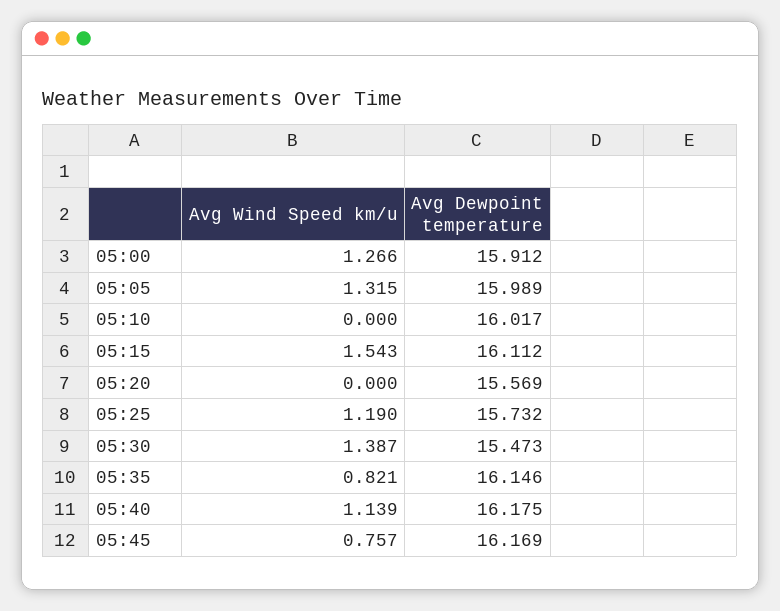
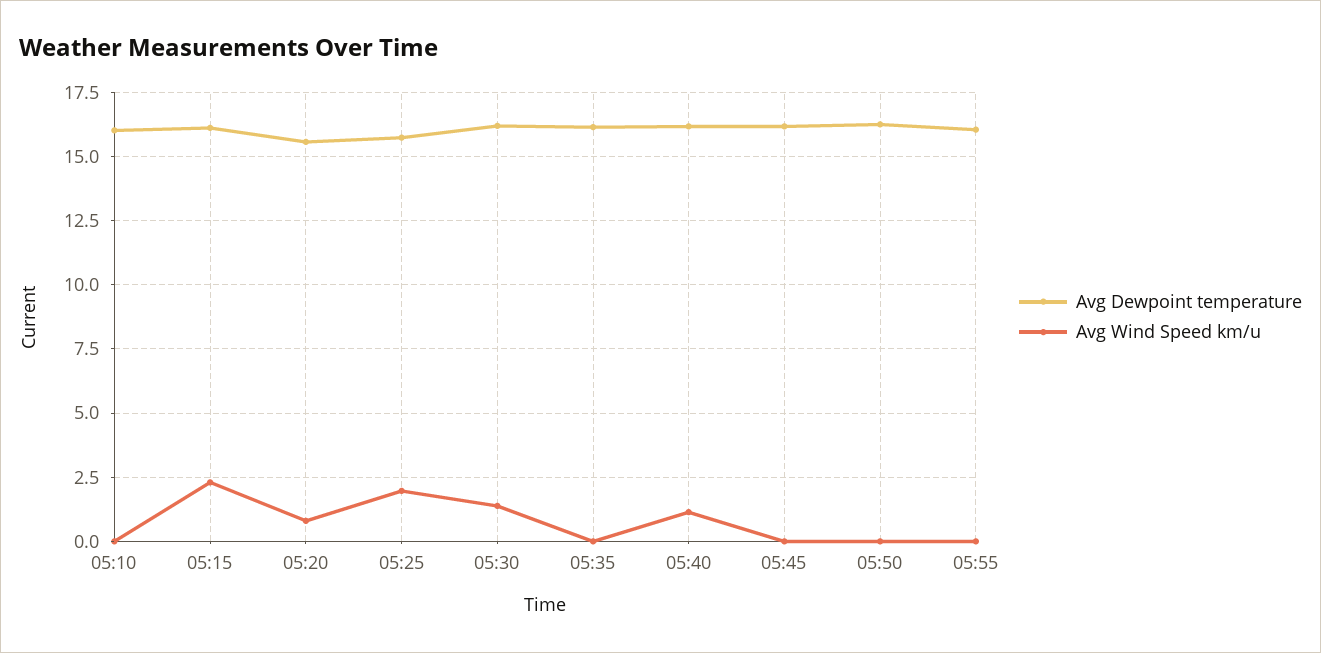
Avg Wind Speed km/u, 05:00: 1.266 -> none
Avg Dewpoint temperature, 05:00: 15.912 -> none
Avg Wind Speed km/u, 05:05: 1.315 -> none
Avg Dewpoint temperature, 05:05: 15.989 -> none
Avg Wind Speed km/u, 05:15: 1.543 -> 2.25
Avg Wind Speed km/u, 05:20: 0 -> 0.75
Avg Wind Speed km/u, 05:25: 1.19 -> 2
Avg Dewpoint temperature, 05:30: 15.473 -> 16.25
Avg Wind Speed km/u, 05:35: 0.821 -> 0
Avg Wind Speed km/u, 05:45: 0.757 -> 0
Avg Dewpoint temperature, 05:50: none -> 16.25
Avg Wind Speed km/u, 05:50: none -> 0
Avg Dewpoint temperature, 05:55: none -> 16
Avg Wind Speed km/u, 05:55: none -> 0

